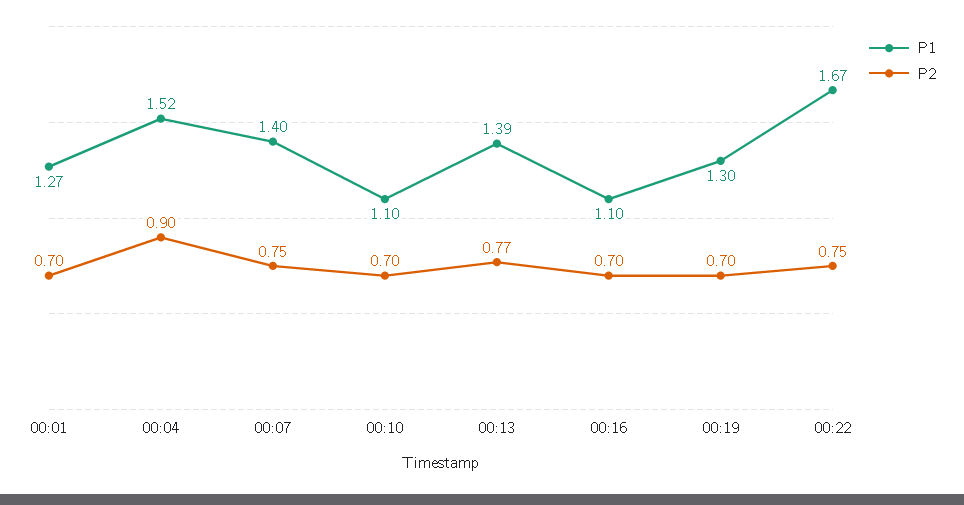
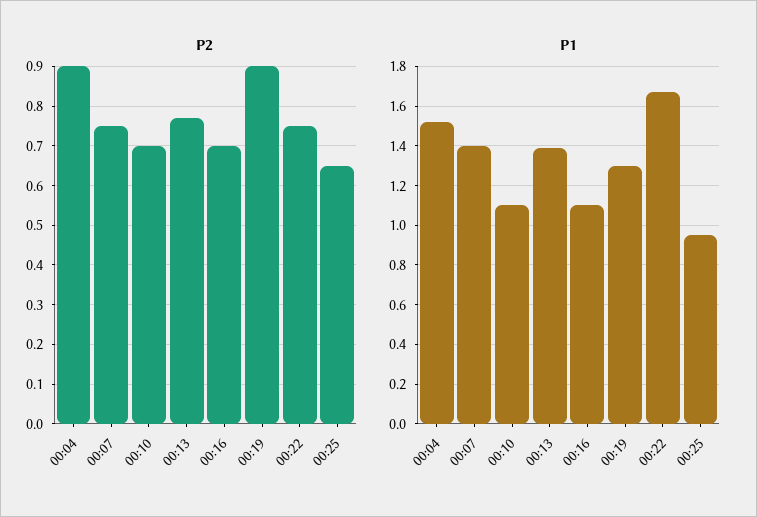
P1, 00:01: 1.27 -> none
P2, 00:01: 0.7 -> none
P2, 00:19: 0.7 -> 0.9
P2, 00:25: none -> 0.65
P1, 00:25: none -> 0.95

